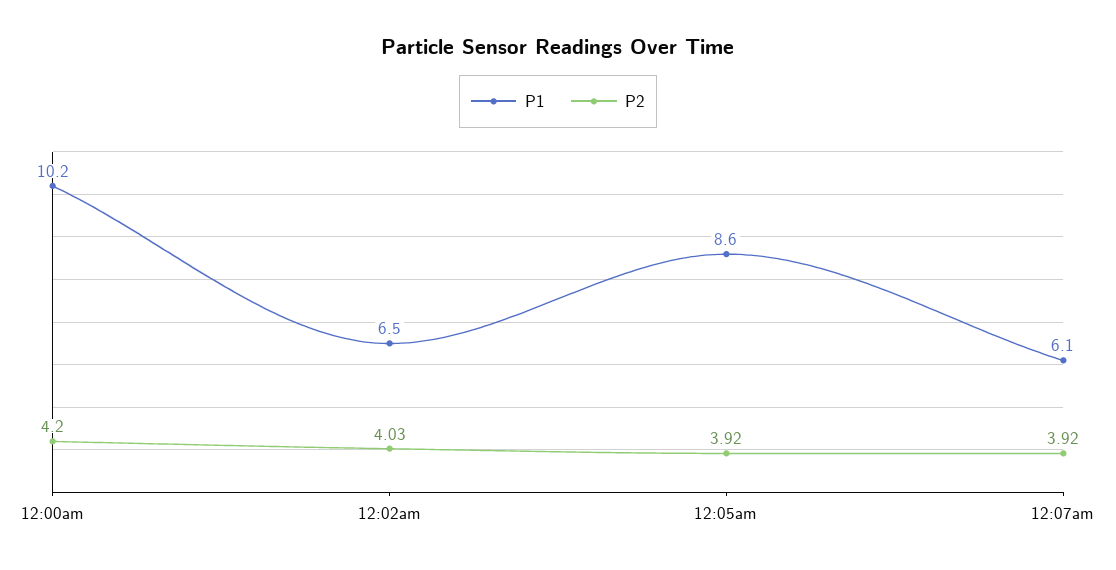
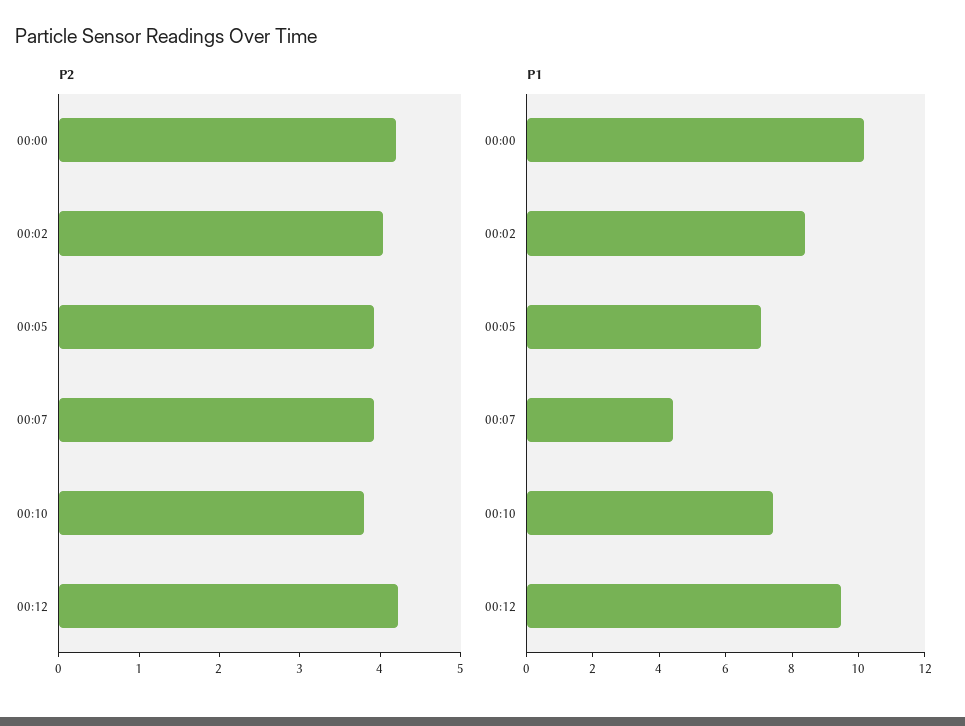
P1, 12:02am: 6.5 -> 8.5
P1, 12:05am: 8.6 -> 7
P1, 12:07am: 6.1 -> 4.5
P2, 00:10: none -> 3.8
P2, 00:12: none -> 4.2
P1, 00:10: none -> 7.5
P1, 00:12: none -> 9.5

